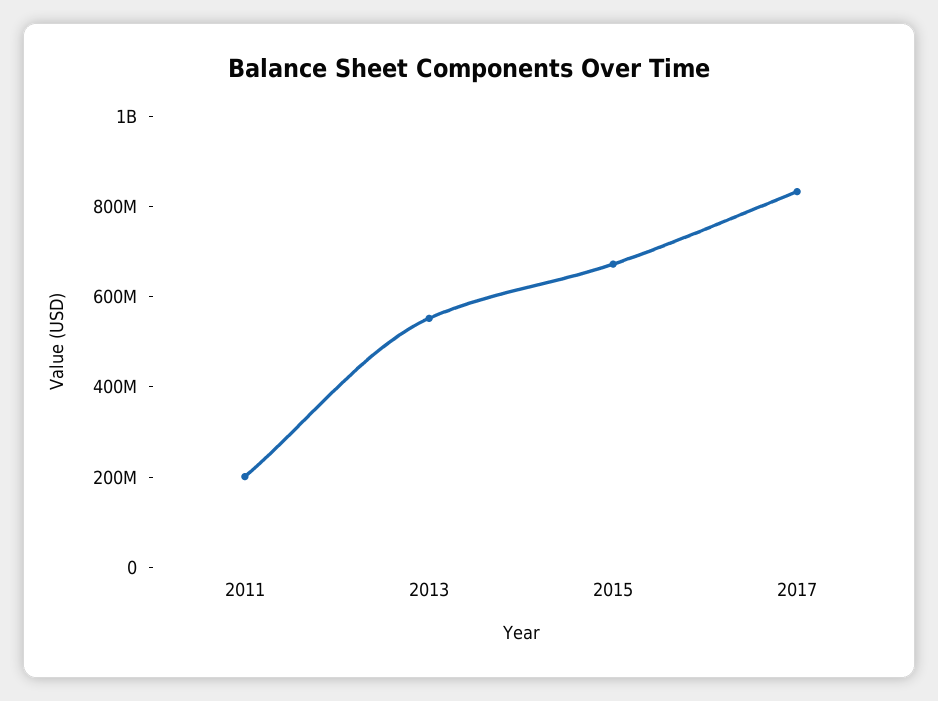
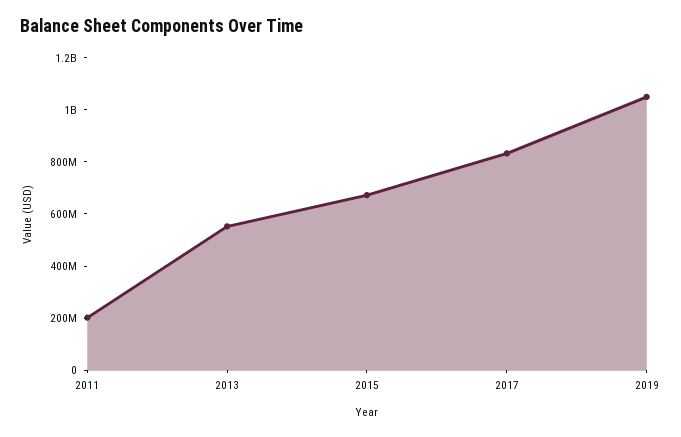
2019: none -> 1050000000

